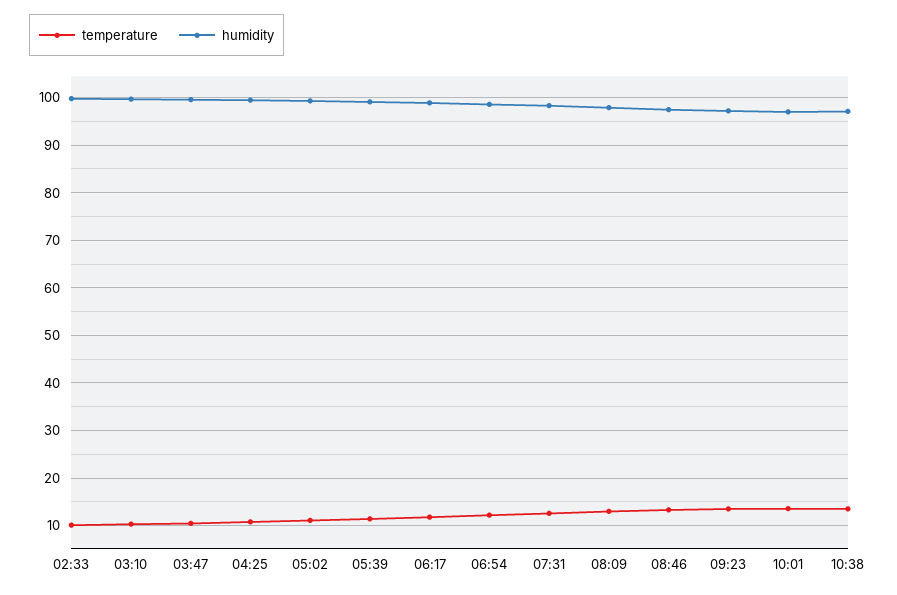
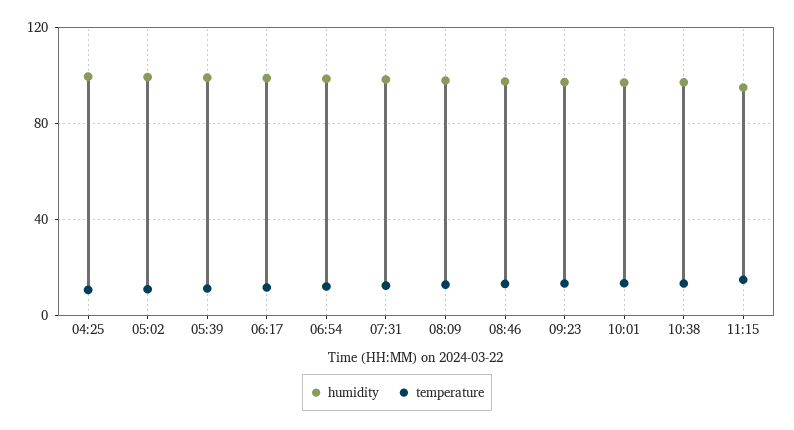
temperature, 02:33: 10 -> none
humidity, 02:33: 100 -> none
temperature, 03:10: 10 -> none
humidity, 03:10: 100 -> none
temperature, 03:47: 10 -> none
humidity, 03:47: 100 -> none
humidity, 11:15: none -> 95
temperature, 11:15: none -> 15

